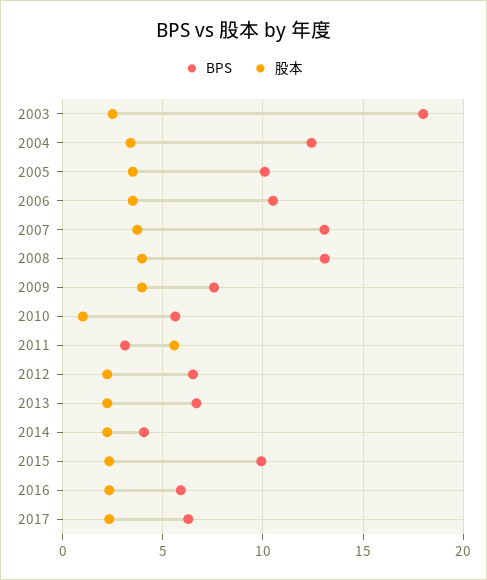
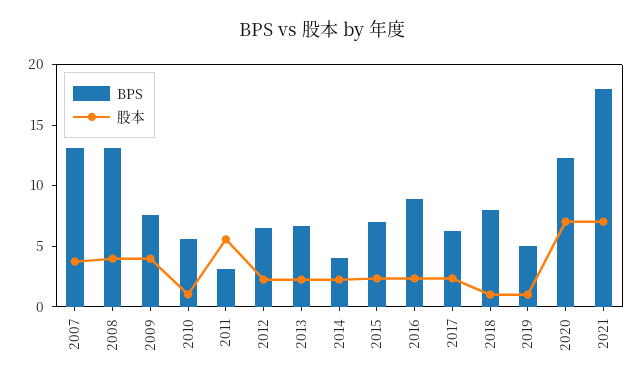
BPS, 2003: 18 -> none
股本, 2003: 2.5 -> none
BPS, 2004: 12.5 -> none
股本, 2004: 3.5 -> none
BPS, 2005: 10 -> none
股本, 2005: 3.5 -> none
BPS, 2006: 10.5 -> none
股本, 2006: 3.5 -> none
BPS, 2015: 10 -> 7
BPS, 2016: 6 -> 9
BPS, 2018: none -> 8
股本, 2018: none -> 1
BPS, 2019: none -> 5
股本, 2019: none -> 1
BPS, 2020: none -> 12
股本, 2020: none -> 7
BPS, 2021: none -> 18
股本, 2021: none -> 7

